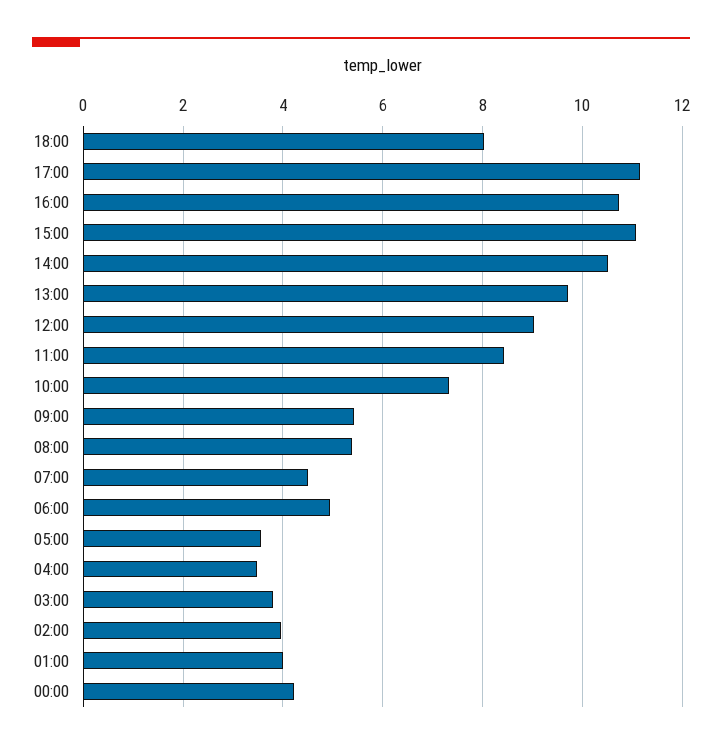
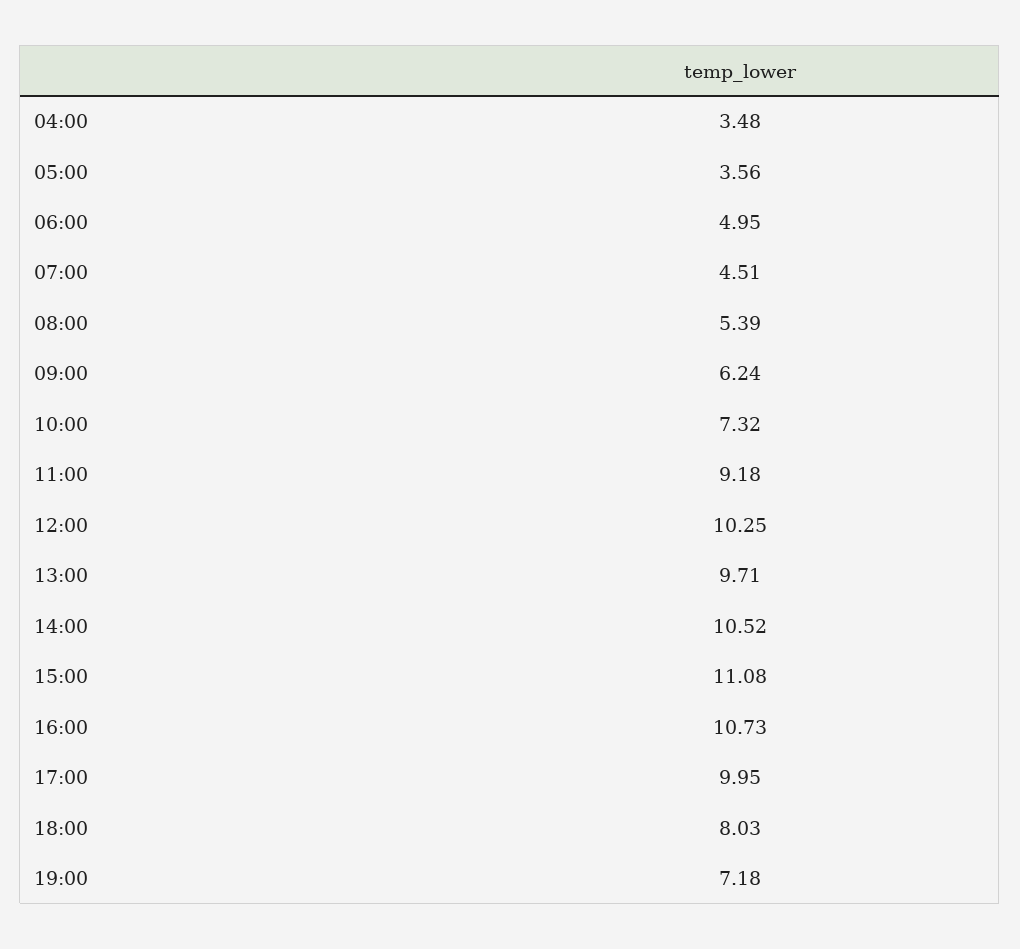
17:00: 11.2 -> 9.95
12:00: 9 -> 10.25
11:00: 8.4 -> 9.18
09:00: 5.4 -> 6.24
03:00: 3.8 -> none
02:00: 4 -> none
01:00: 4 -> none
00:00: 4.2 -> none
19:00: none -> 7.18

